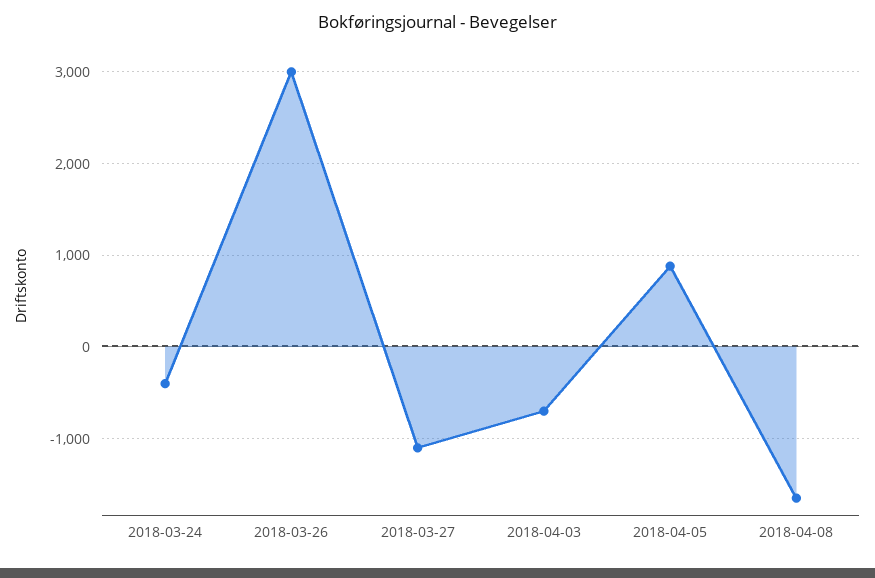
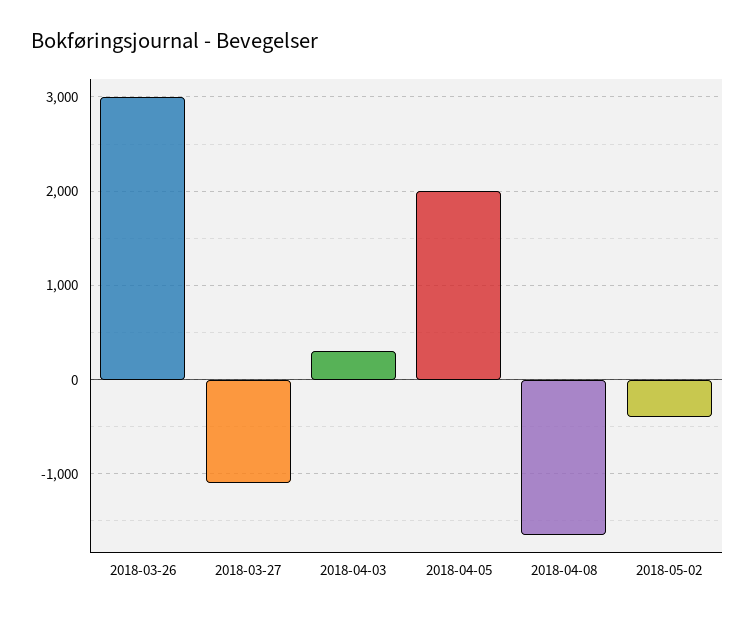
2018-03-24: -400 -> none
2018-04-03: -700 -> 300
2018-04-05: 900 -> 2000
2018-05-02: none -> -400

